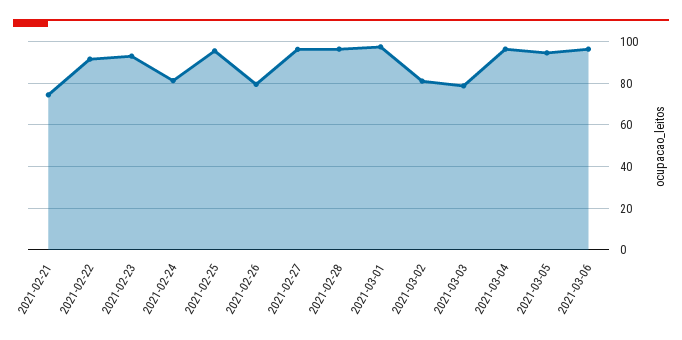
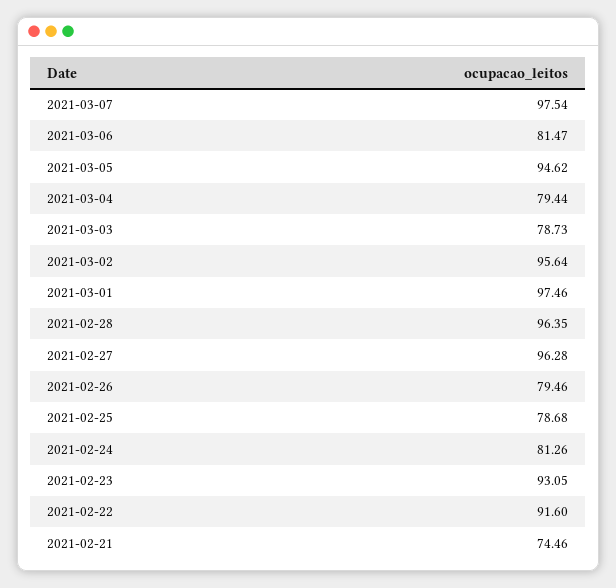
2021-02-25: 95 -> 78.68
2021-03-02: 80 -> 95.64
2021-03-04: 95 -> 79.44
2021-03-06: 95 -> 81.47
2021-03-07: none -> 97.54

